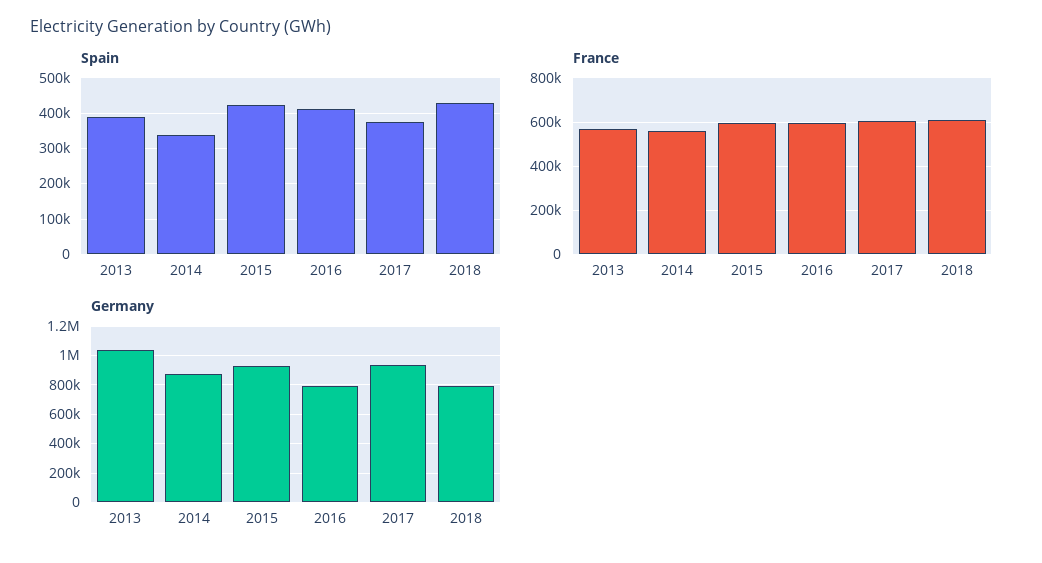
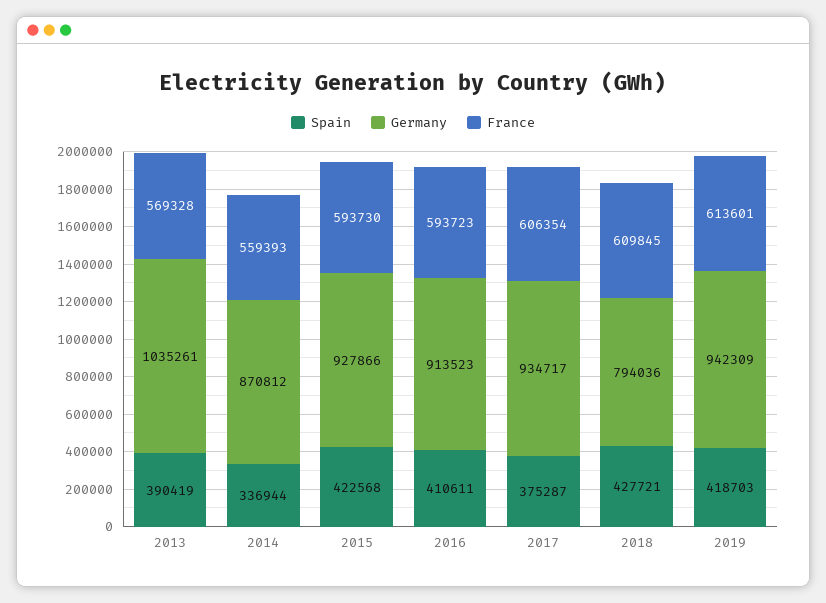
Germany, 2016: 800000 -> 913523
Spain, 2019: none -> 418703
Germany, 2019: none -> 942309
France, 2019: none -> 613601

